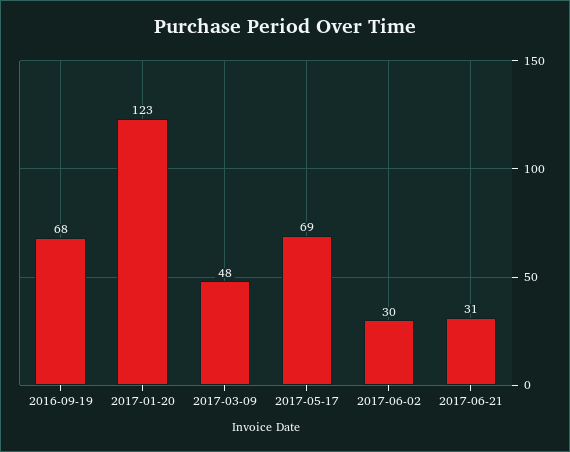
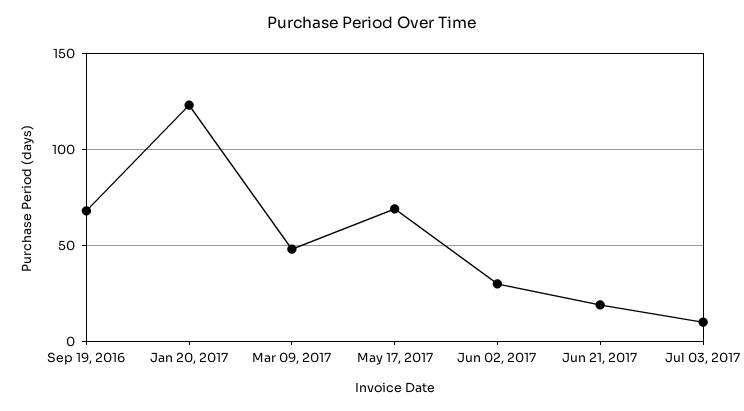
2017-06-21: 31 -> 20
Jul 03, 2017: none -> 10

